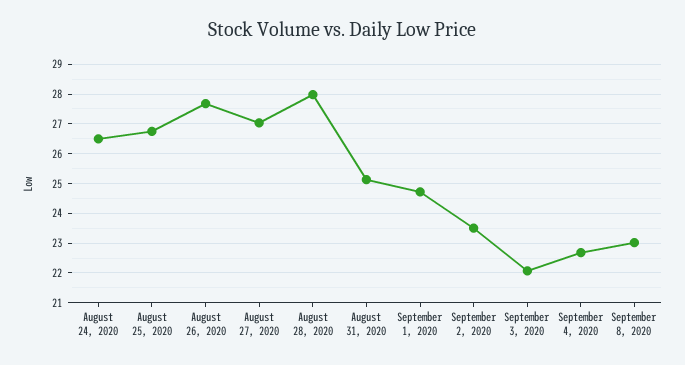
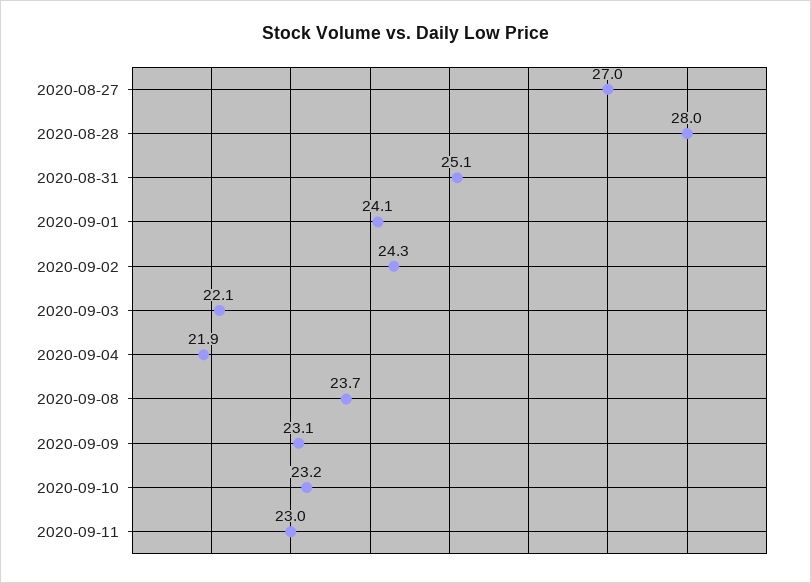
August 24, 2020: 26.5 -> none
August 25, 2020: 26.75 -> none
August 26, 2020: 27.75 -> none
September 1, 2020: 24.75 -> 24.1
September 2, 2020: 23.5 -> 24.3
September 4, 2020: 22.75 -> 21.9
September 8, 2020: 23 -> 23.7
2020-09-09: none -> 23.1
2020-09-10: none -> 23.2
2020-09-11: none -> 23

